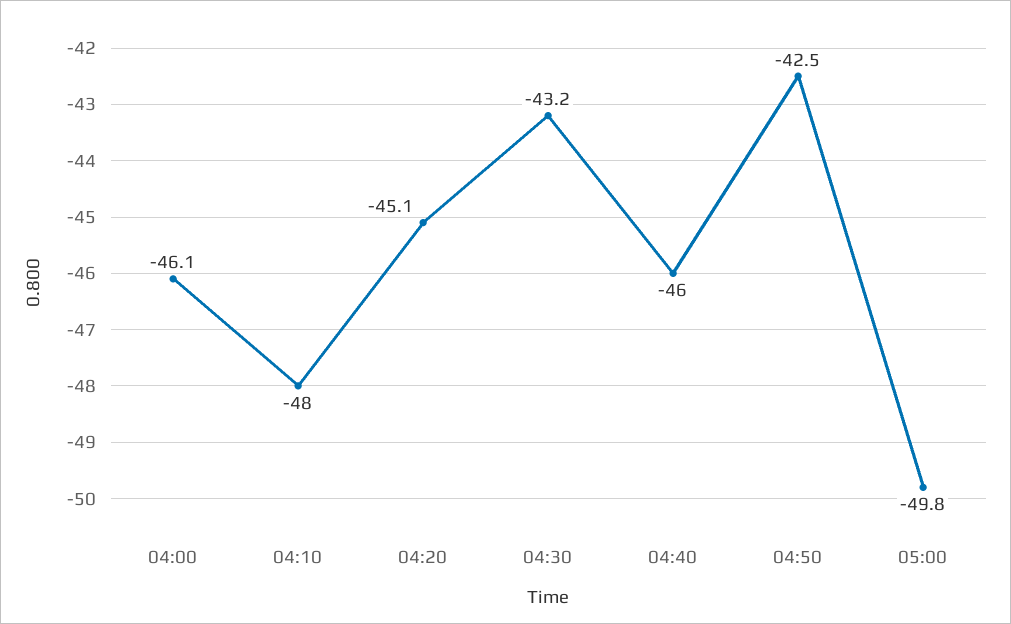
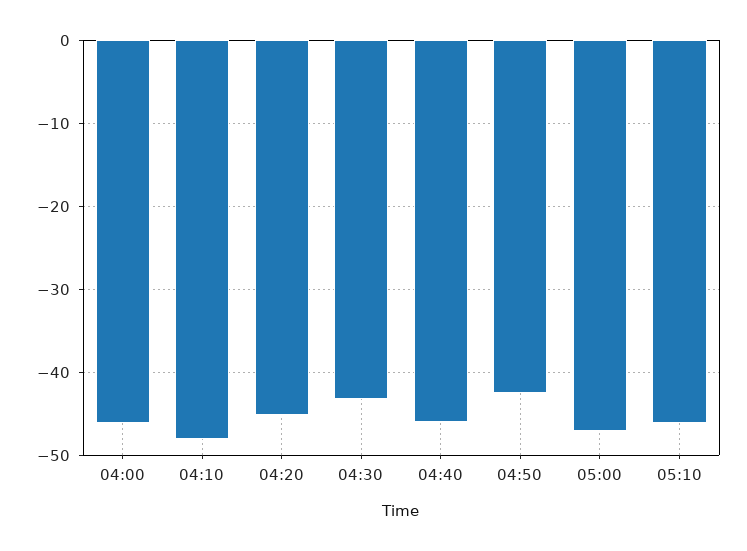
05:00: -49.8 -> -47
05:10: none -> -46

